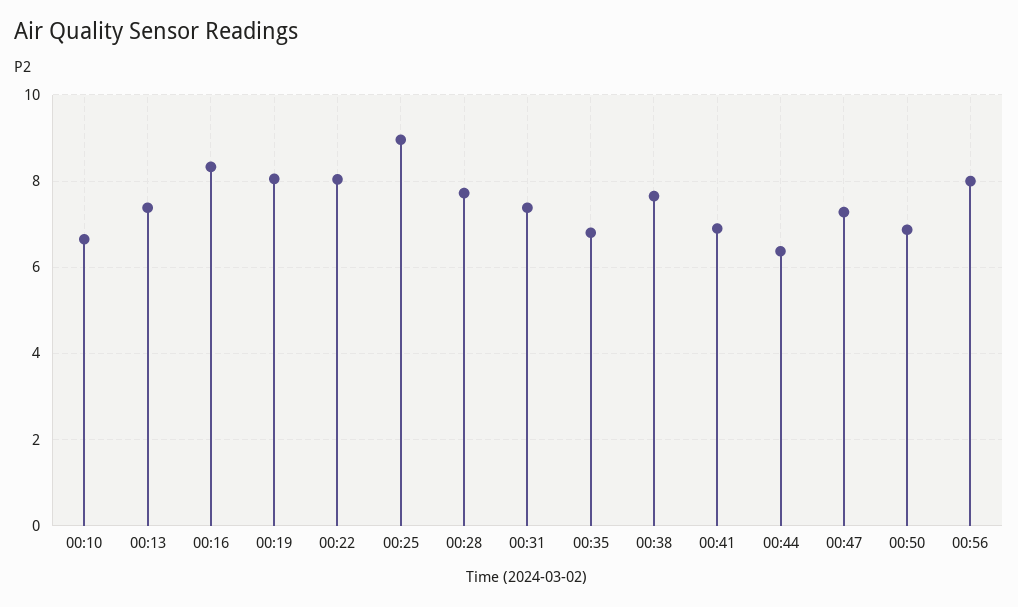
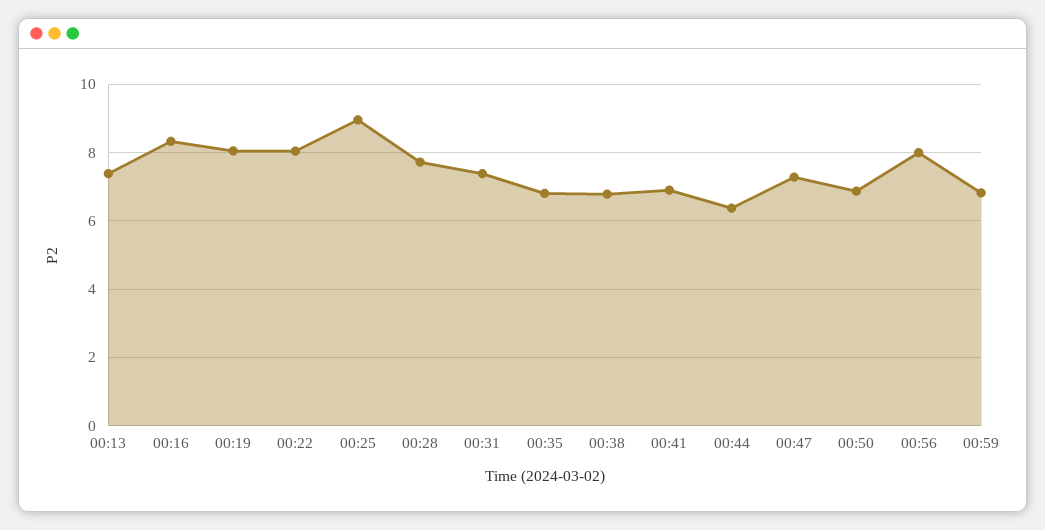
00:10: 6.6 -> none
00:38: 7.6 -> 6.8
00:59: none -> 6.8

